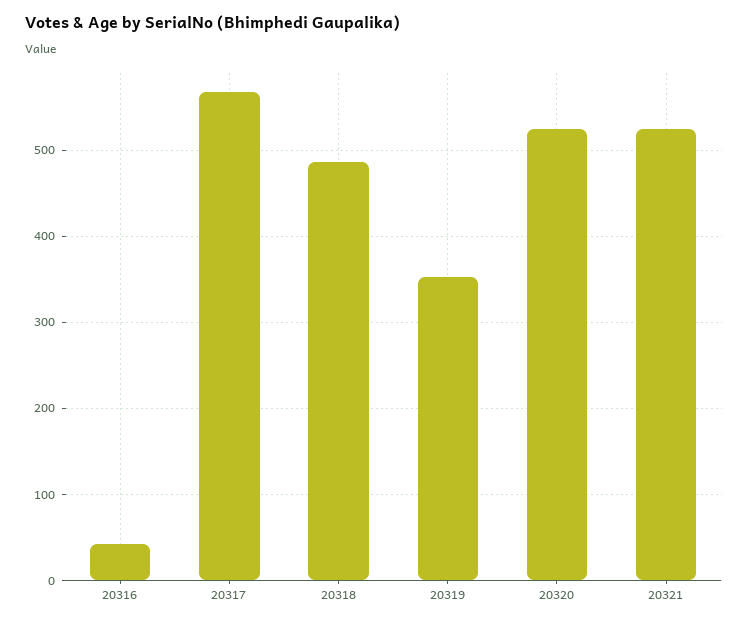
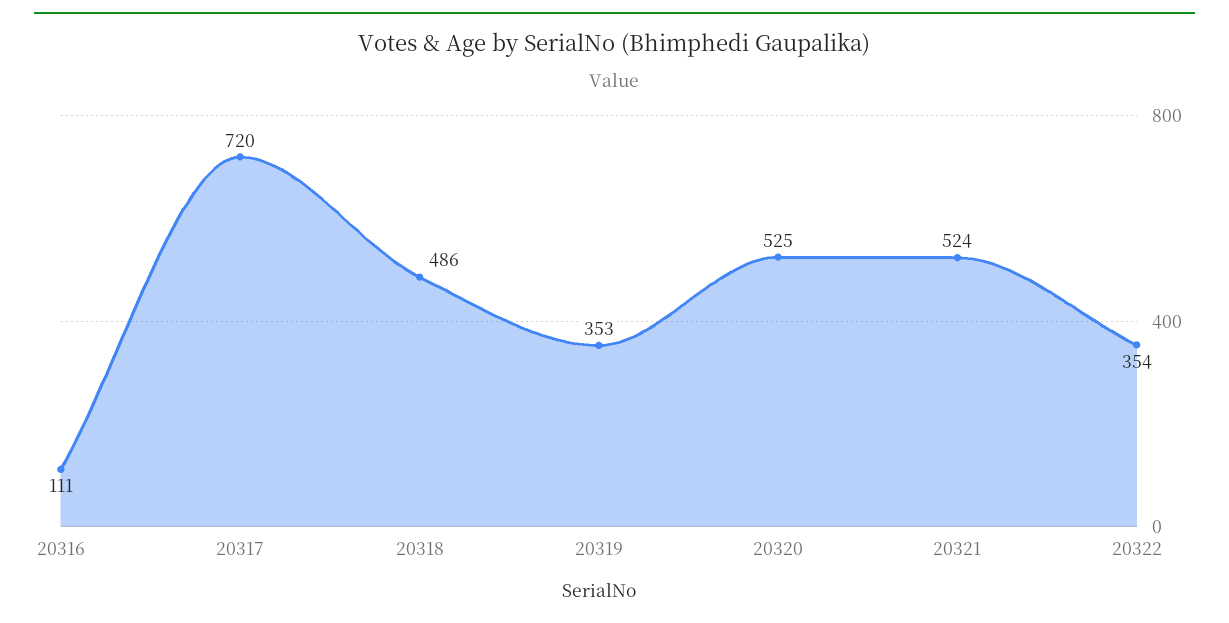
20316: 40 -> 111
20317: 570 -> 720
20322: none -> 354

